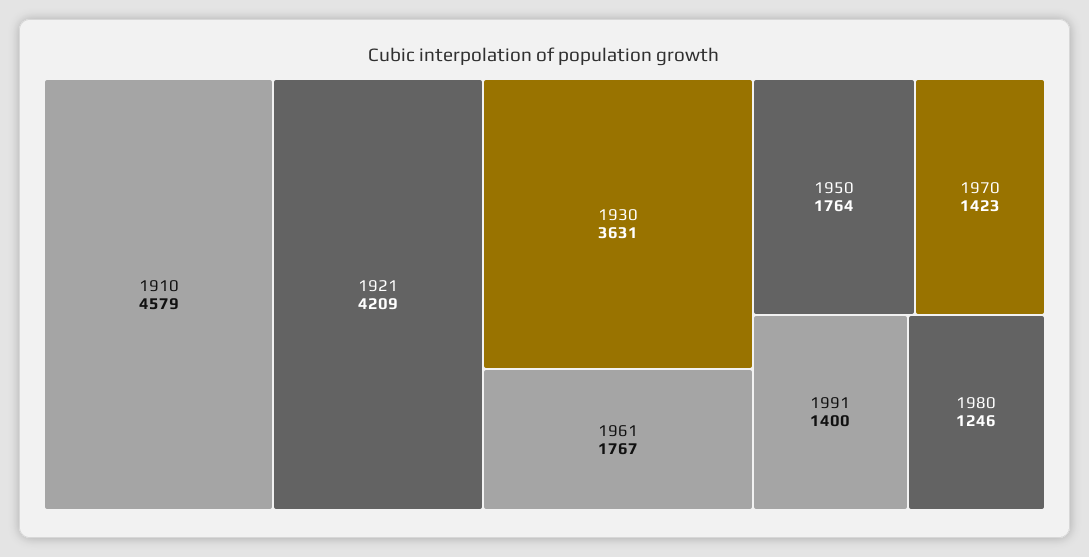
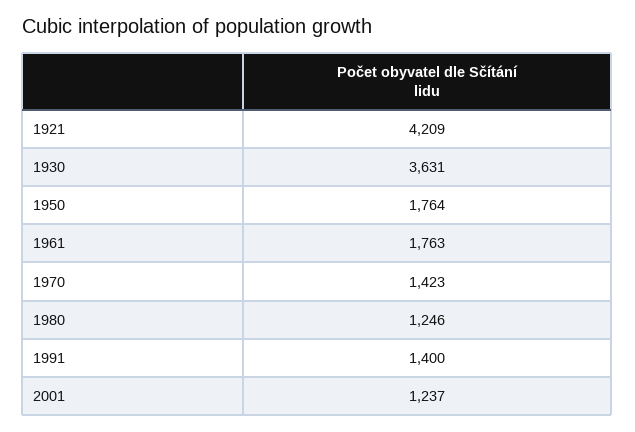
1910: 4579 -> none
1961: 1767 -> 1763
2001: none -> 1237

